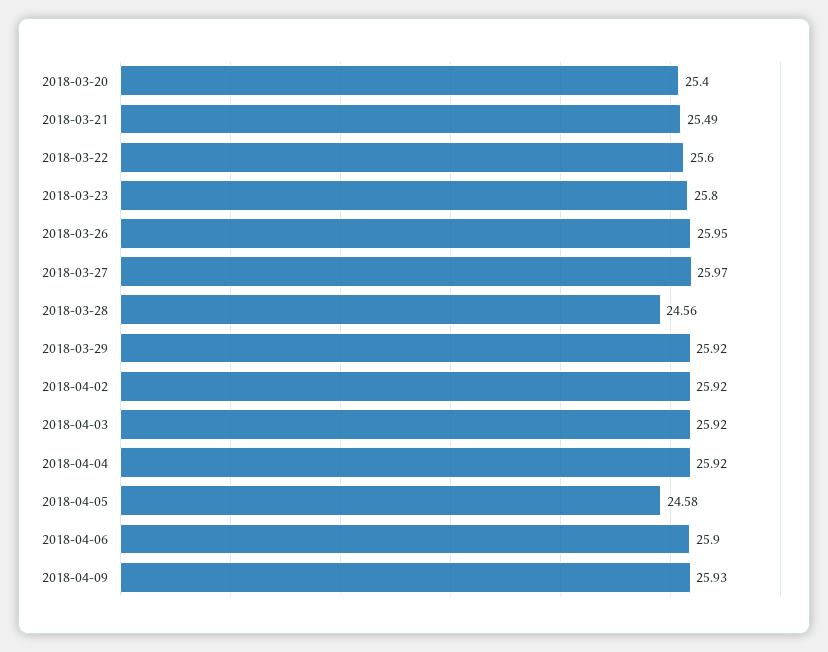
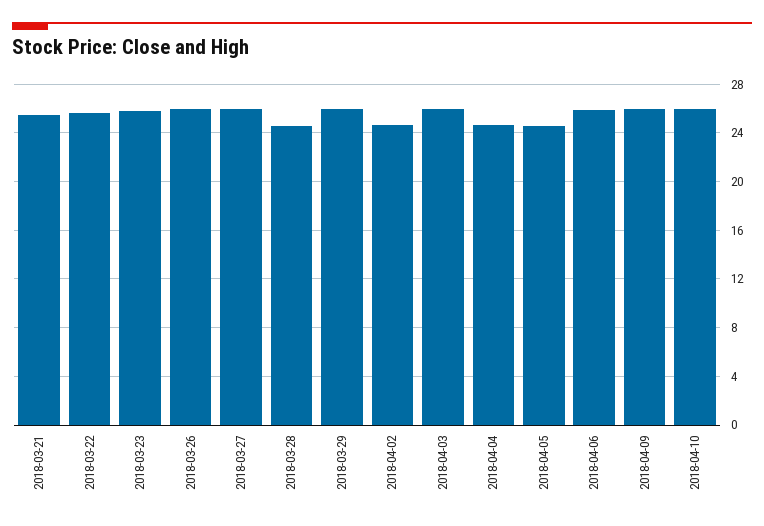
2018-03-20: 25.4 -> none
2018-04-02: 25.92 -> 24.5
2018-04-04: 25.92 -> 24.5
2018-04-10: none -> 26

